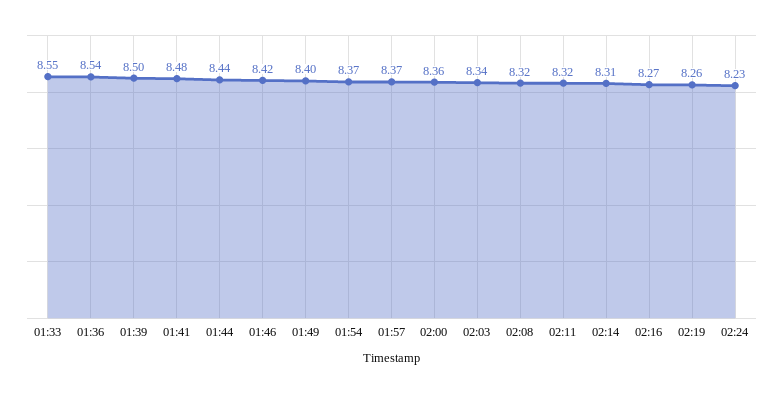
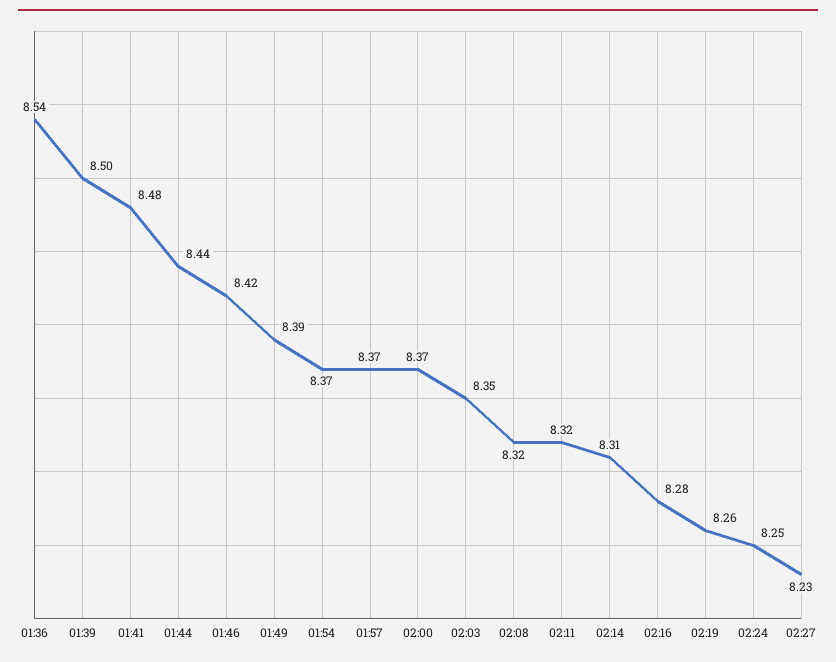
01:33: 8.55 -> none
01:49: 8.4 -> 8.39
02:00: 8.36 -> 8.37
02:03: 8.34 -> 8.35
02:16: 8.27 -> 8.28
02:24: 8.23 -> 8.25
02:27: none -> 8.23

